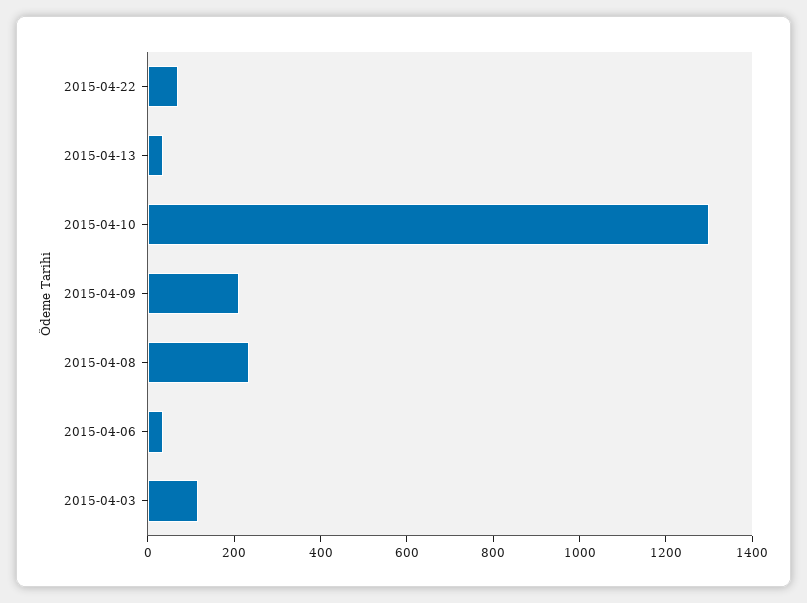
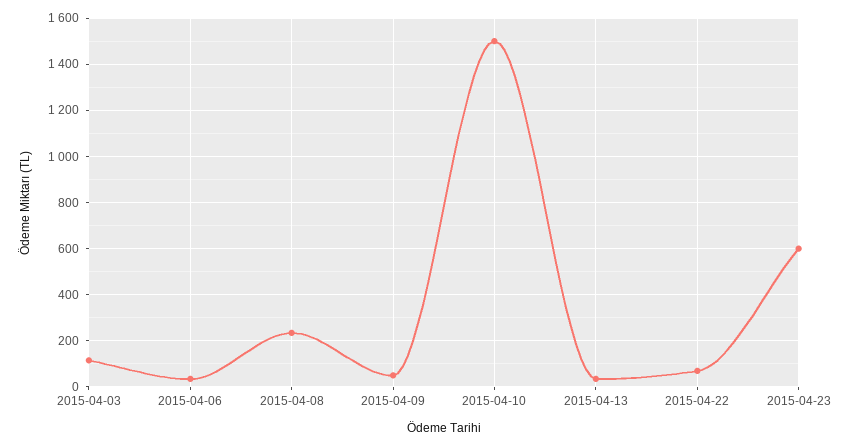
2015-04-10: 1300 -> 1500
2015-04-09: 200 -> 50
2015-04-23: none -> 600

